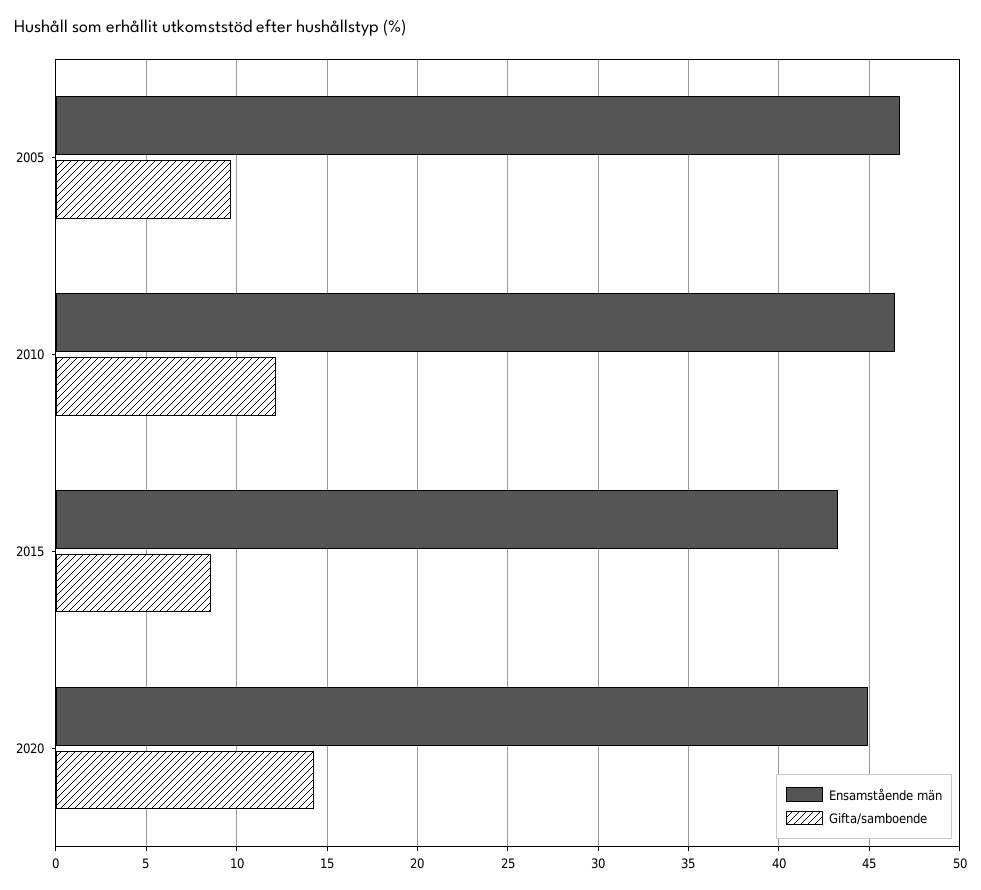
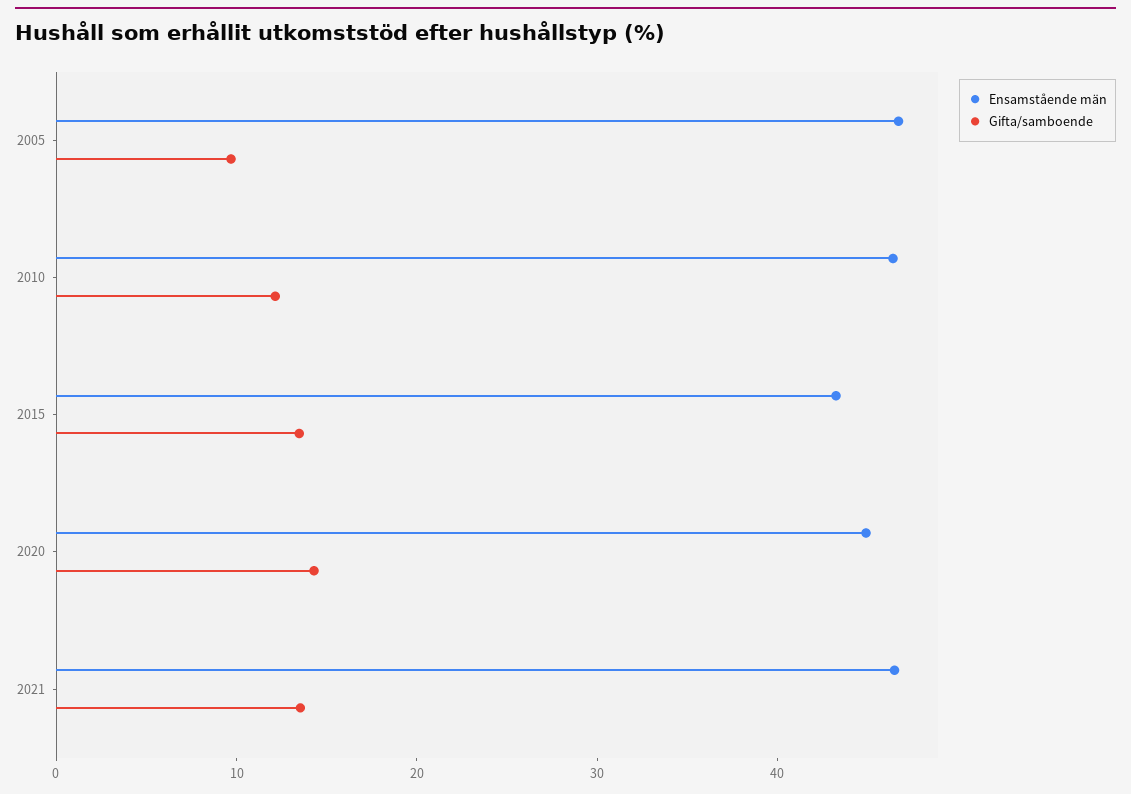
Gifta/samboende, 2015: 8.5 -> 14
Ensamstående män, 2021: none -> 46
Gifta/samboende, 2021: none -> 14

